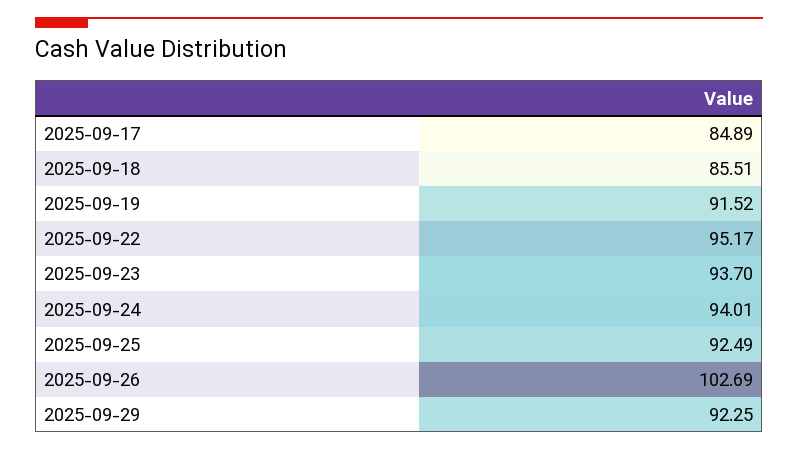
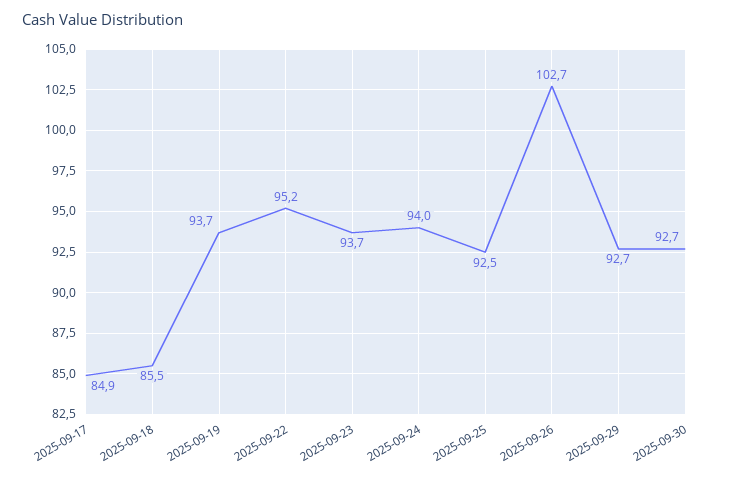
2025-09-19: 91.52 -> 93.7
2025-09-29: 92.25 -> 92.7
2025-09-30: none -> 92.7

